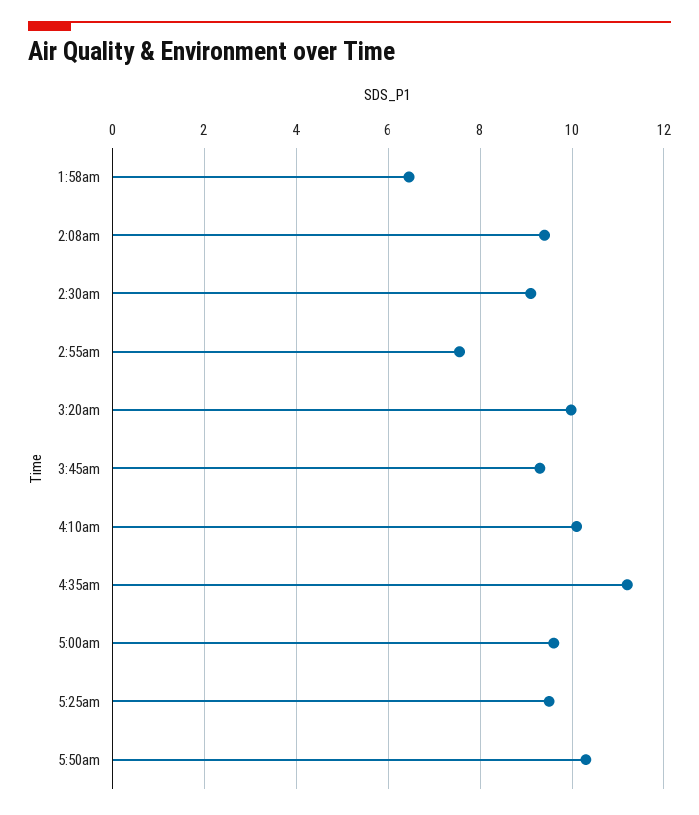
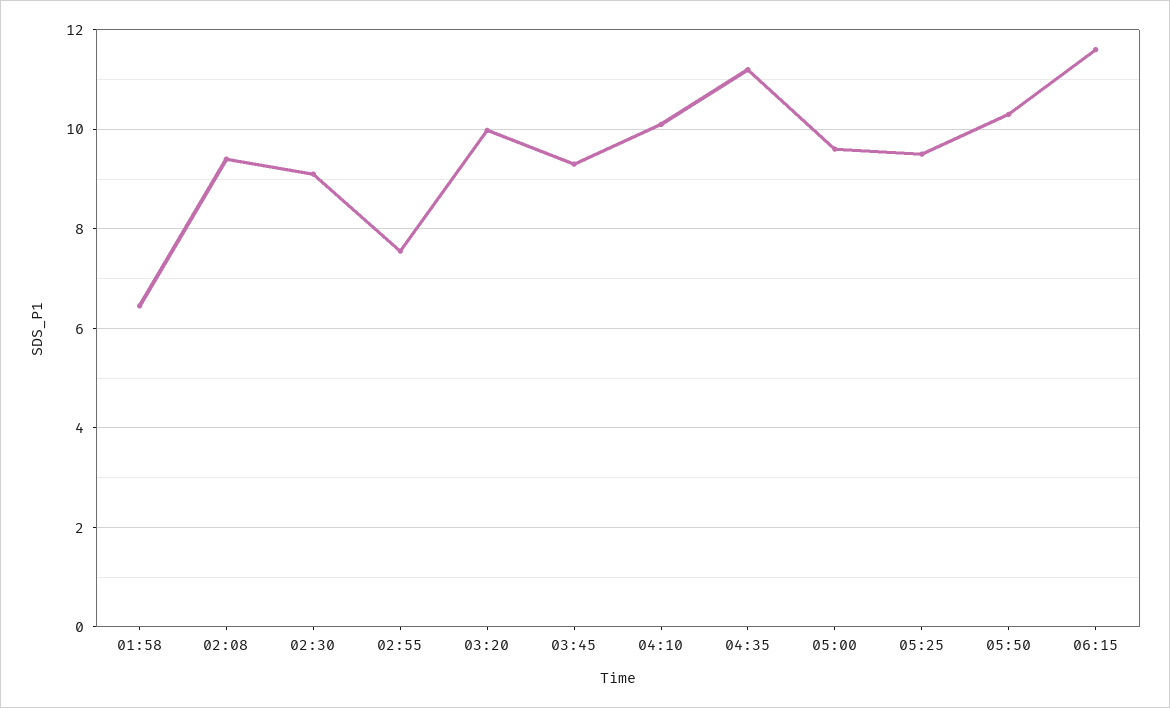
06:15: none -> 11.6

